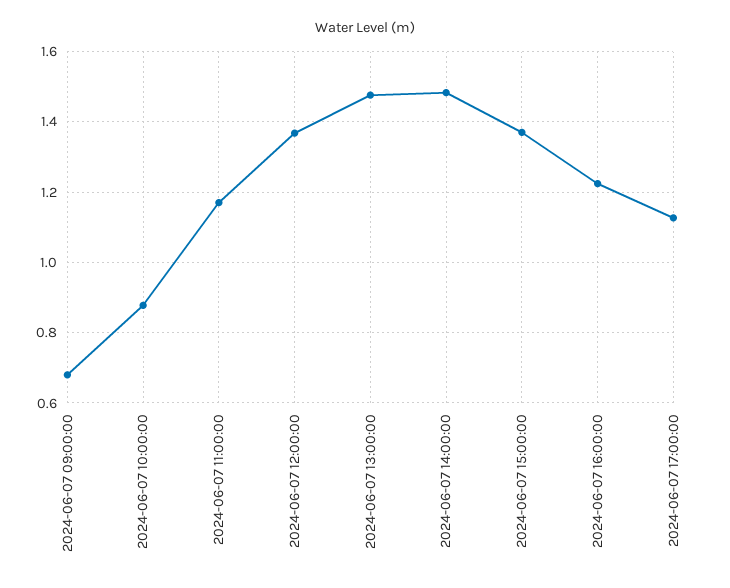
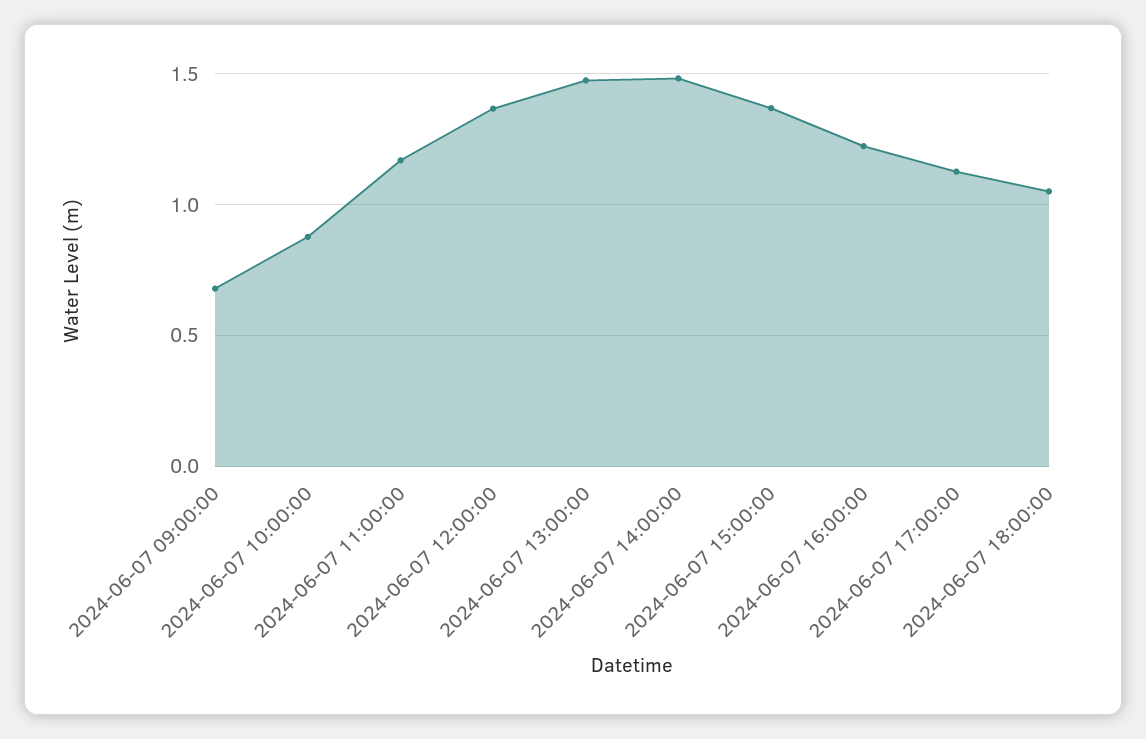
2024-06-07 18:00:00: none -> 1.05

